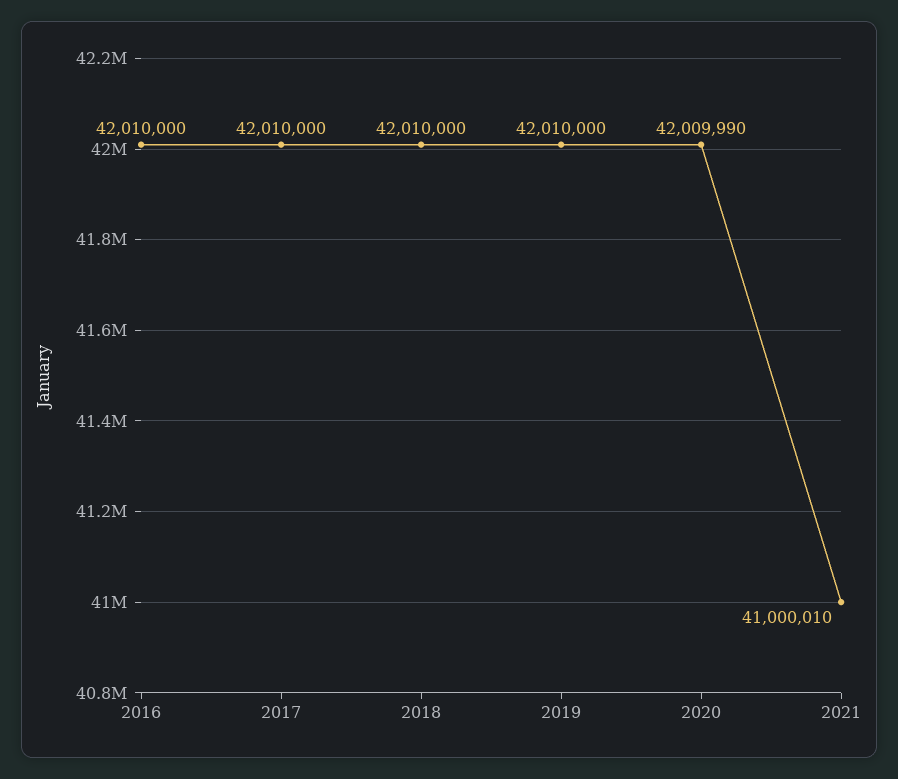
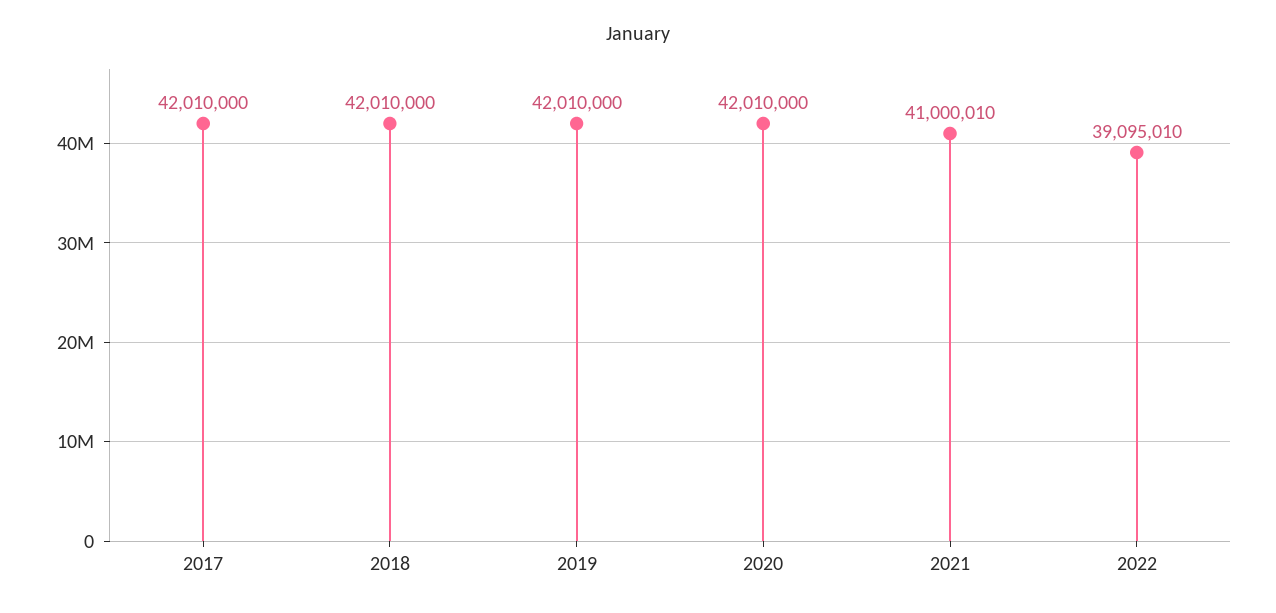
2016: 42010000 -> none
2020: 42009990 -> 42010000
2022: none -> 39095010

